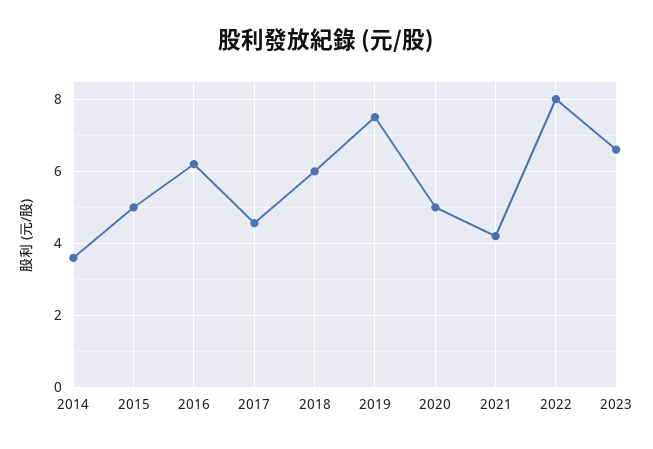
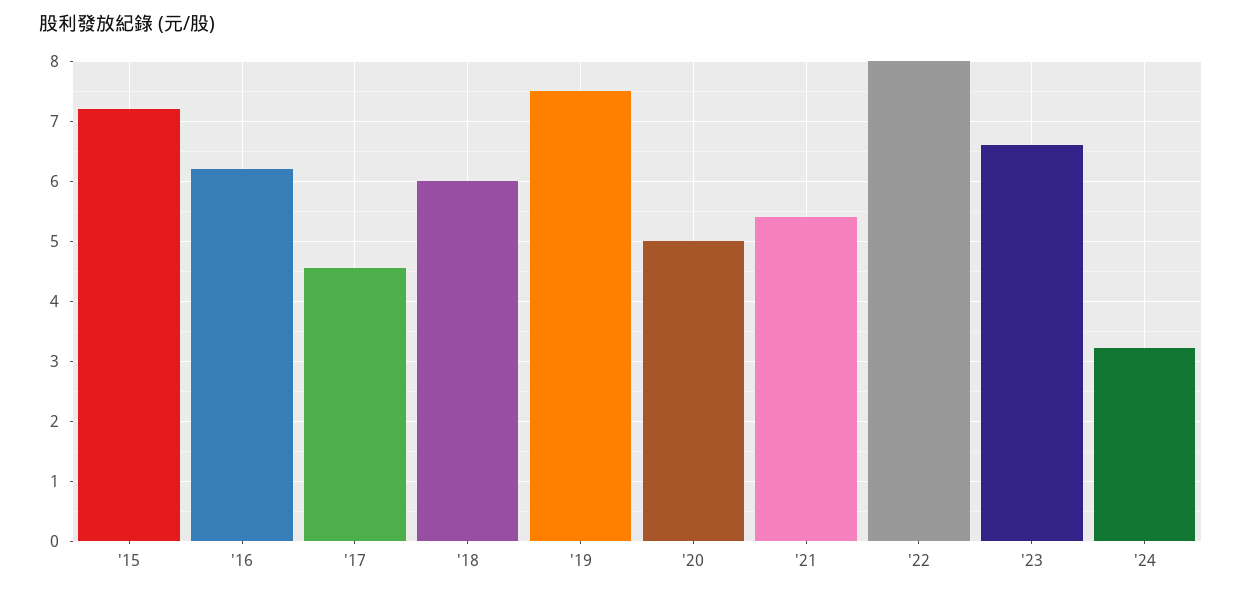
2014: 3.6 -> none
2015: 5 -> 7.2
2021: 4.2 -> 5.4
'24: none -> 3.2

